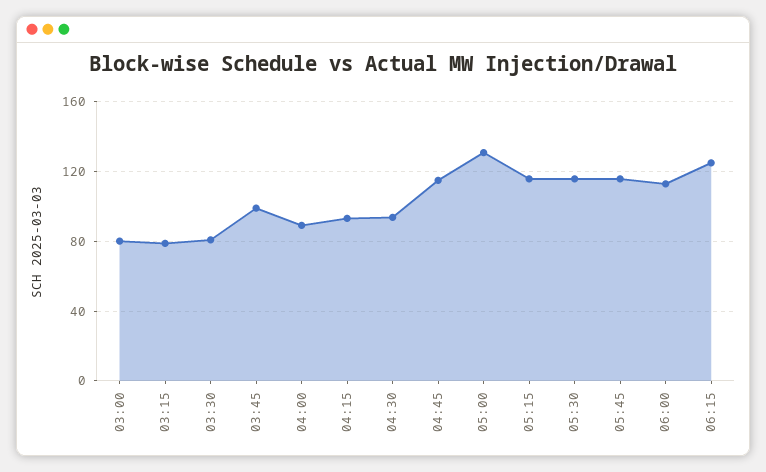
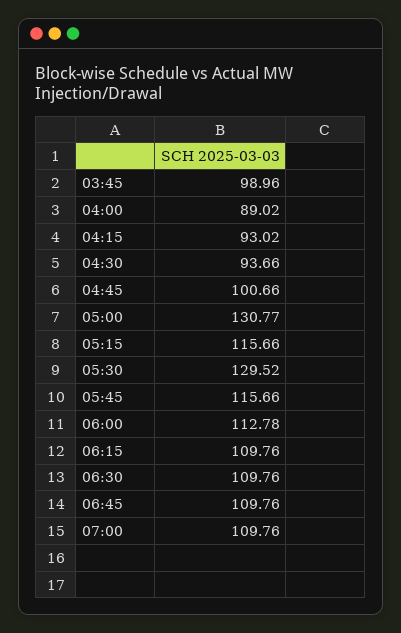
03:00: 80 -> none
03:15: 80 -> none
03:30: 80 -> none
04:45: 115 -> 100.66
05:30: 115 -> 129.52
06:15: 125 -> 109.76
06:30: none -> 109.76
06:45: none -> 109.76
07:00: none -> 109.76

